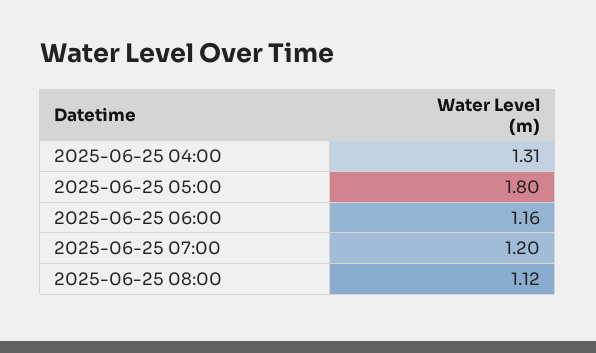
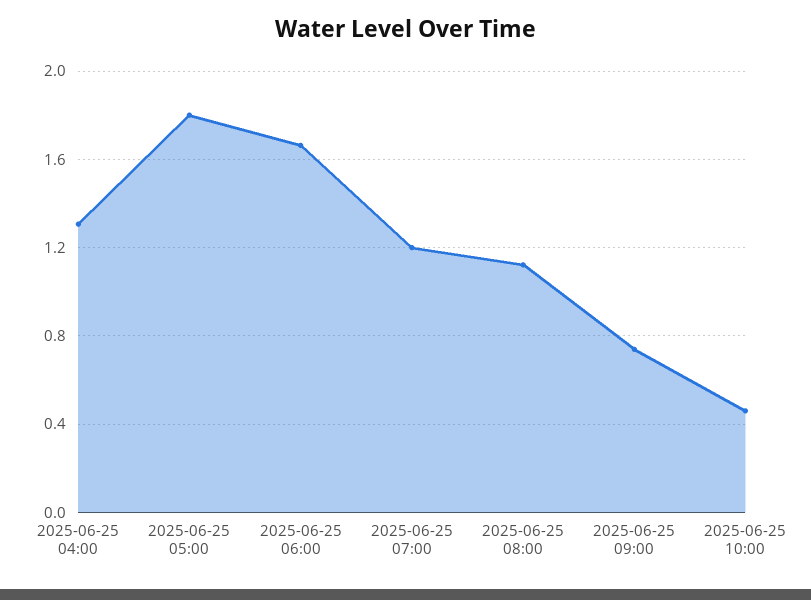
2025-06-25 06:00: 1.16 -> 1.65
2025-06-25 09:00: none -> 0.75
2025-06-25 10:00: none -> 0.45

